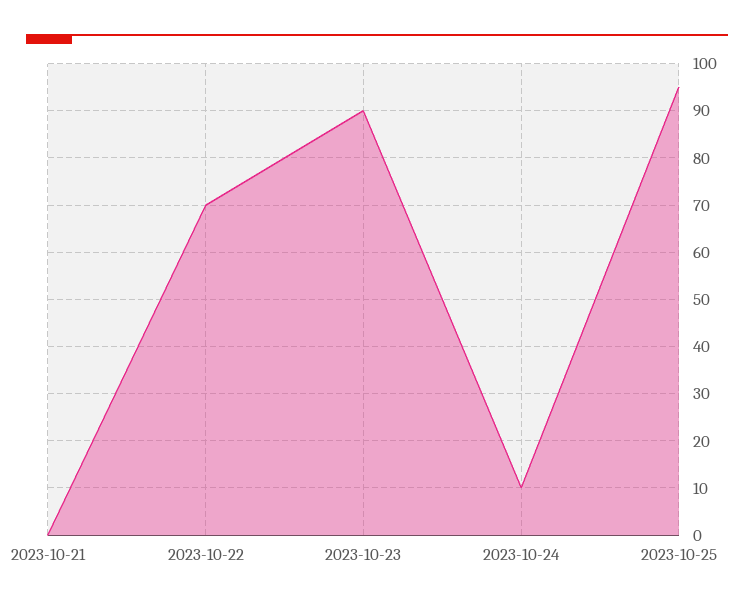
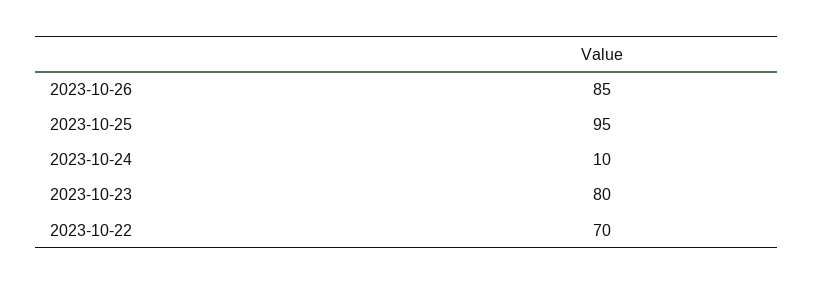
2023-10-21: 0 -> none
2023-10-23: 90 -> 80
2023-10-26: none -> 85

